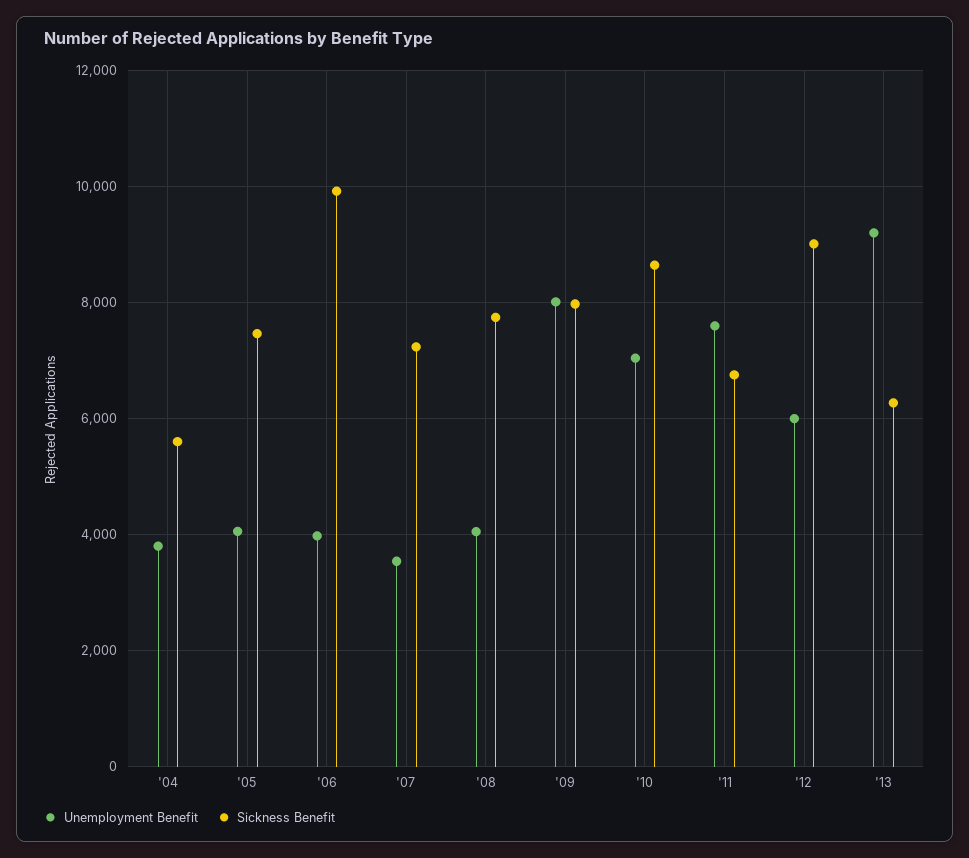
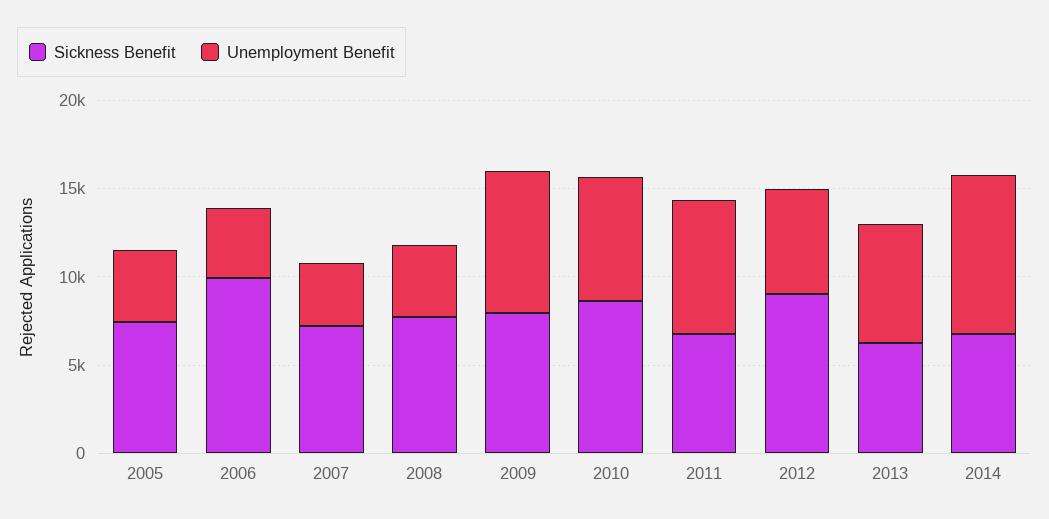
Unemployment Benefit, '04: 3800 -> none
Sickness Benefit, '04: 5600 -> none
Unemployment Benefit, '13: 9200 -> 7000
Sickness Benefit, 2014: none -> 7000
Unemployment Benefit, 2014: none -> 9000

